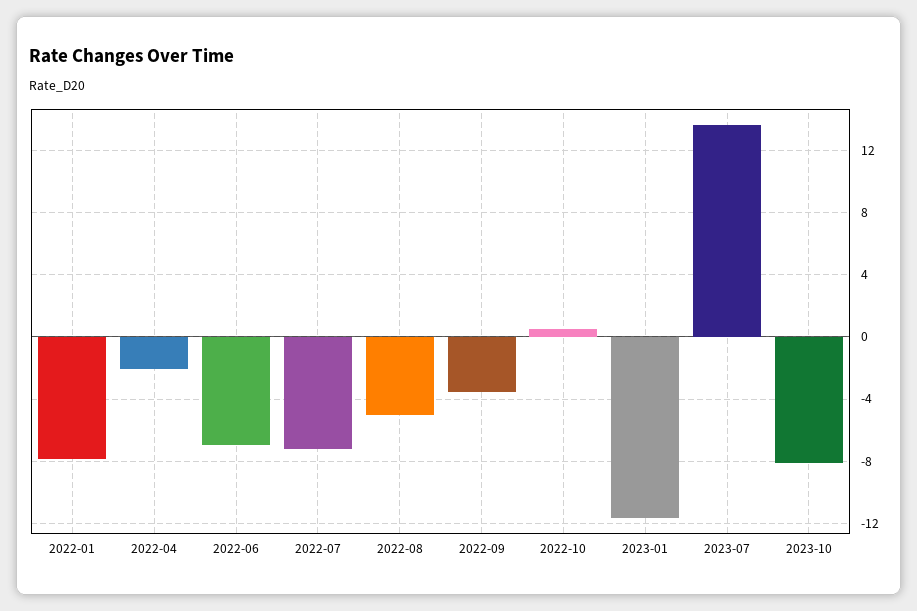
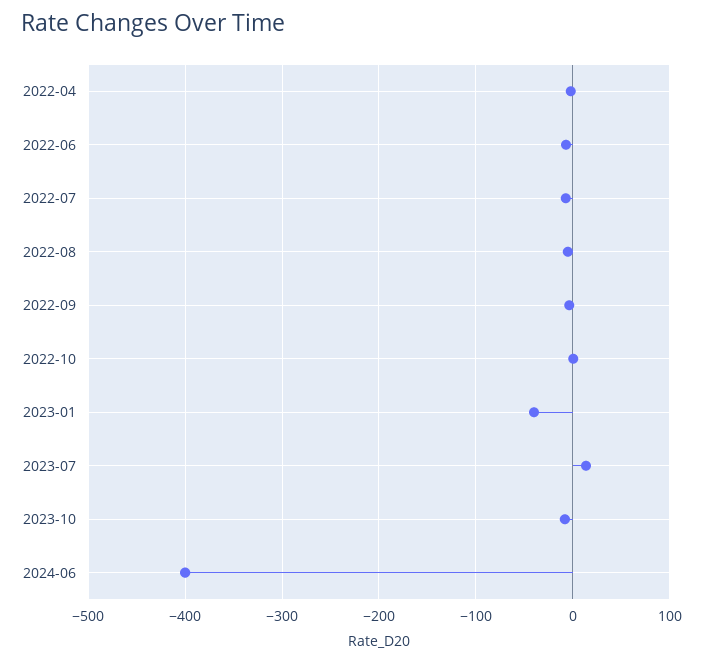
2022-01: -8 -> none
2023-01: -11.5 -> -40
2024-06: none -> -400

